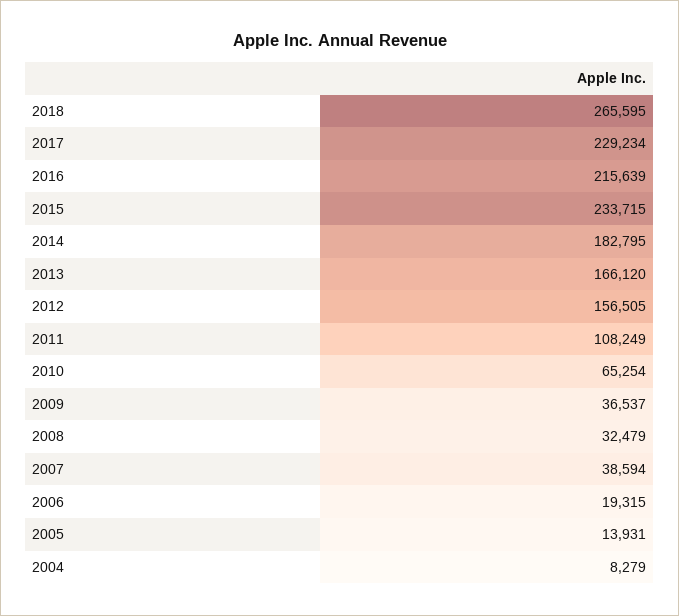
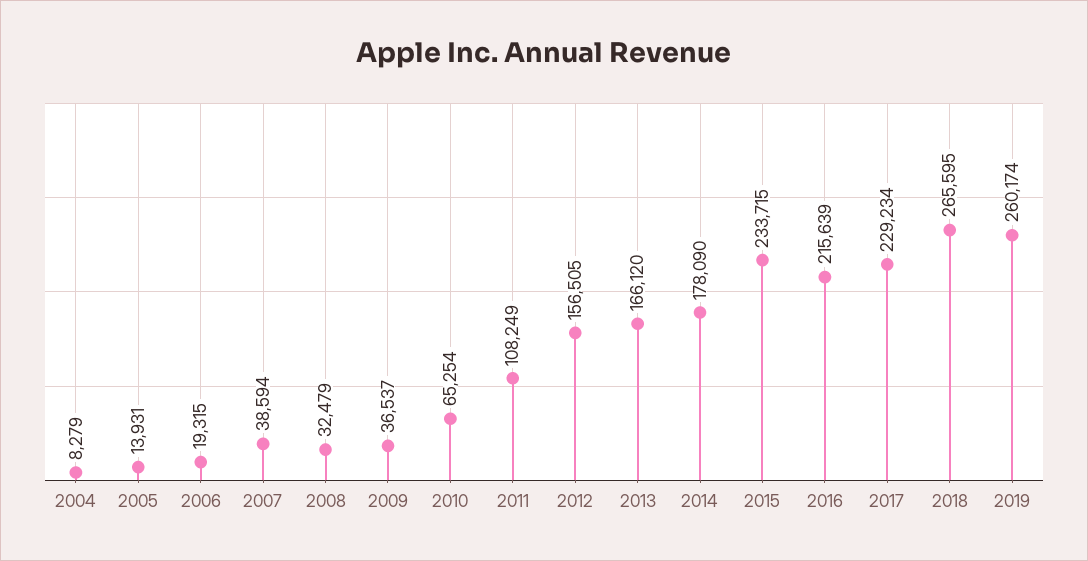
2014: 182795 -> 178090
2019: none -> 260174

